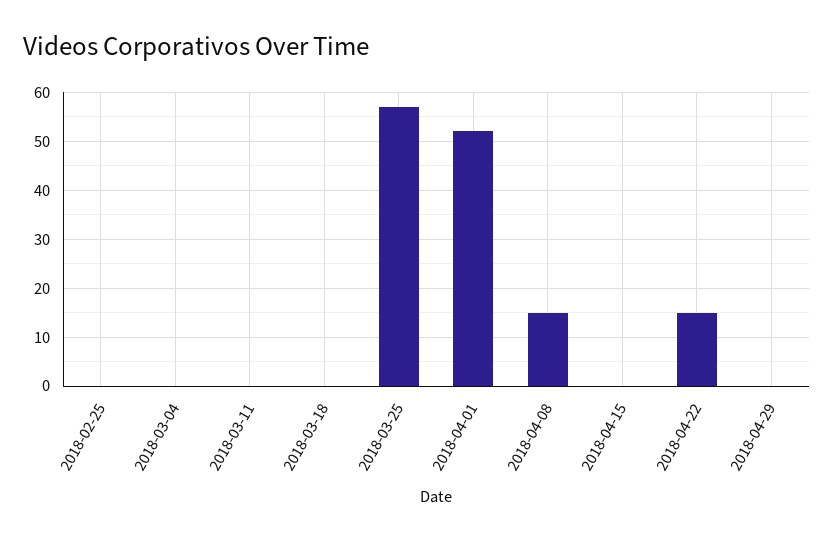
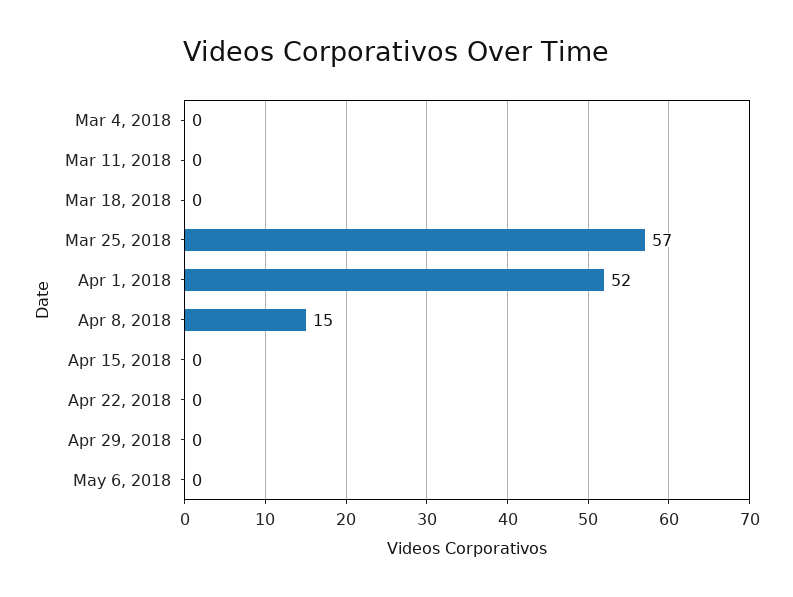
2018-02-25: 0 -> none
2018-04-22: 15 -> 0
May 6, 2018: none -> 0

